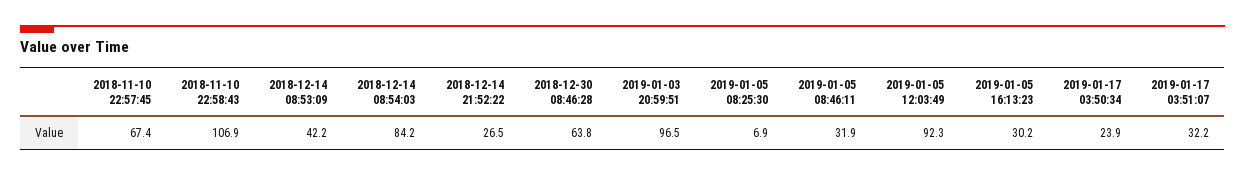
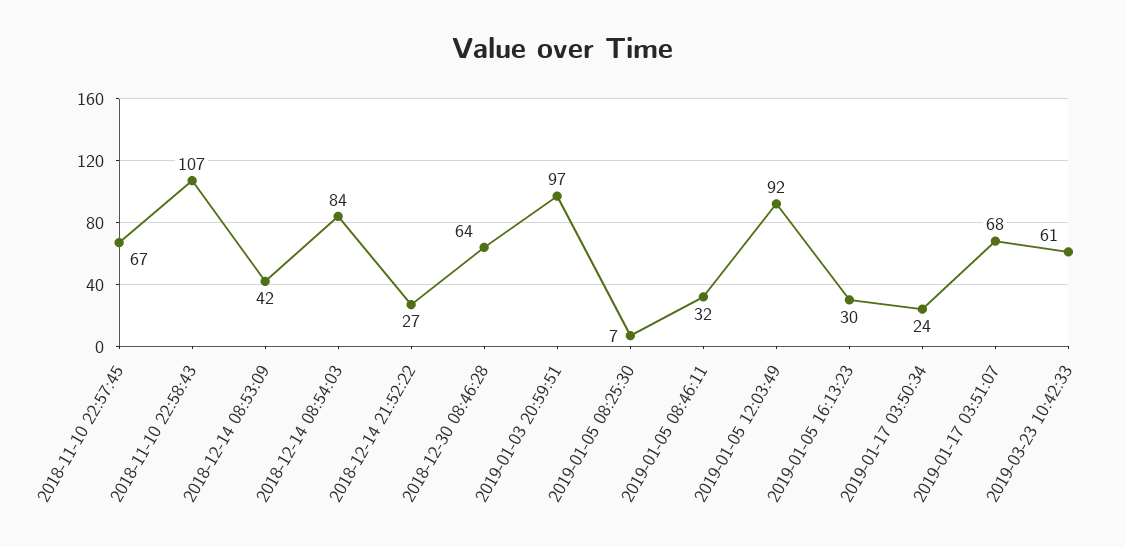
2019-01-17 03:51:07: 32.2 -> 68
2019-03-23 10:42:33: none -> 61

